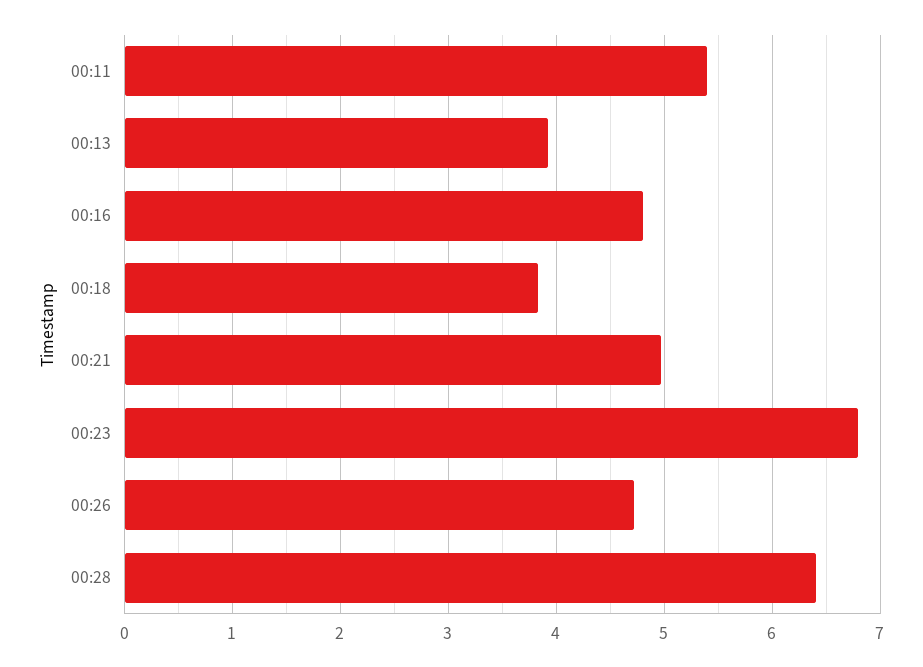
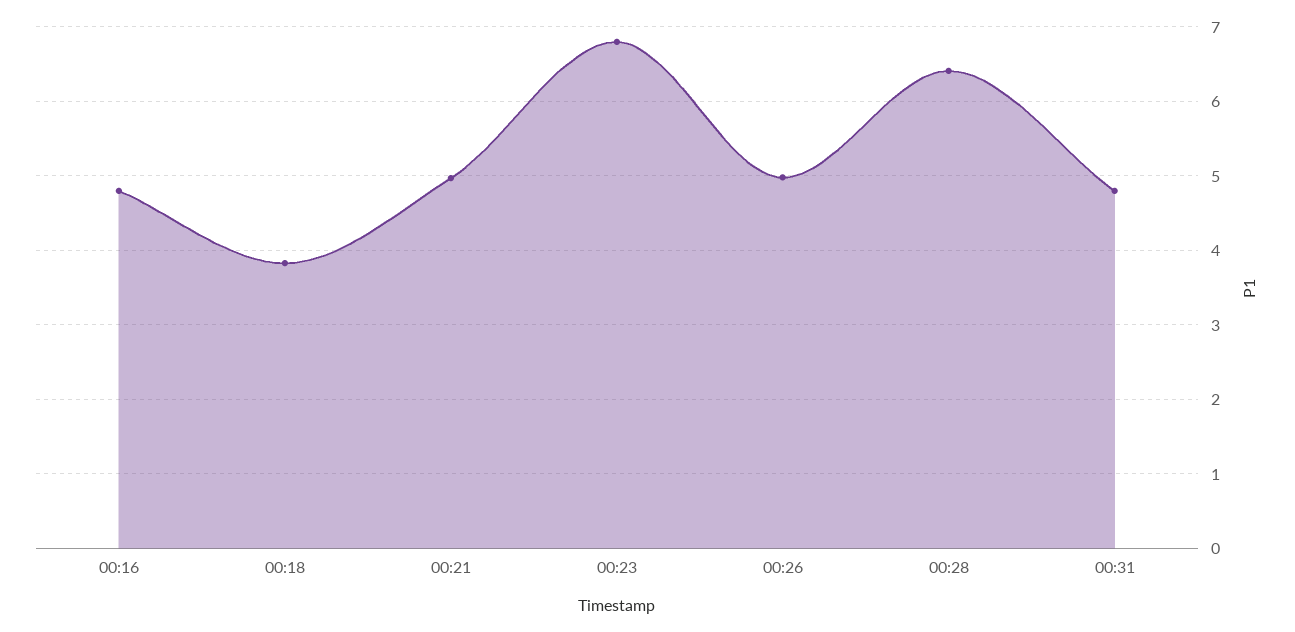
00:11: 5.4 -> none
00:13: 3.9 -> none
00:26: 4.7 -> 5
00:31: none -> 4.8

